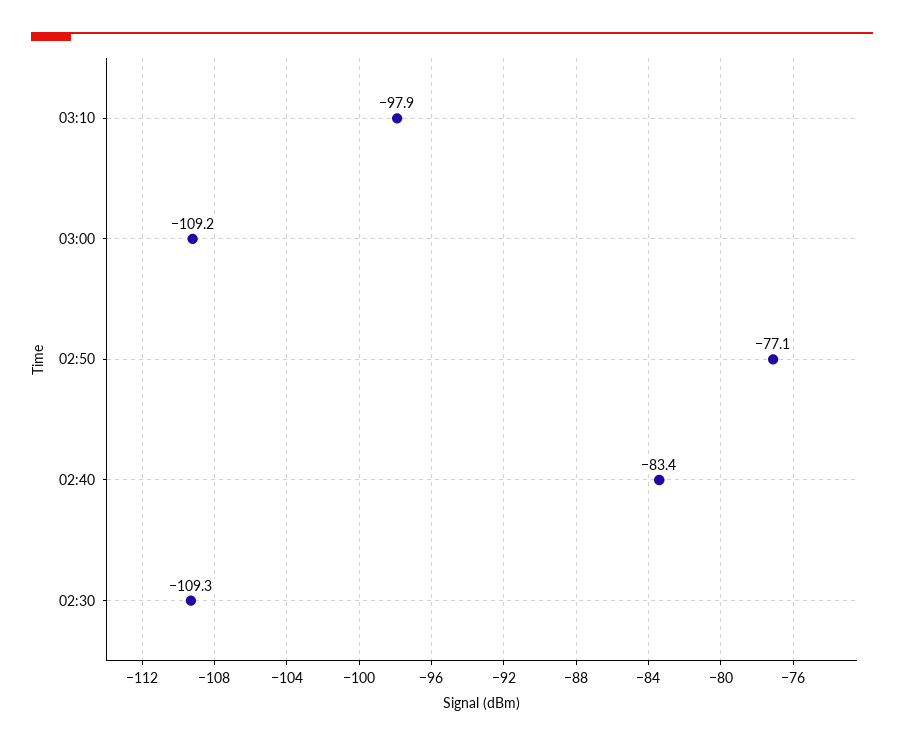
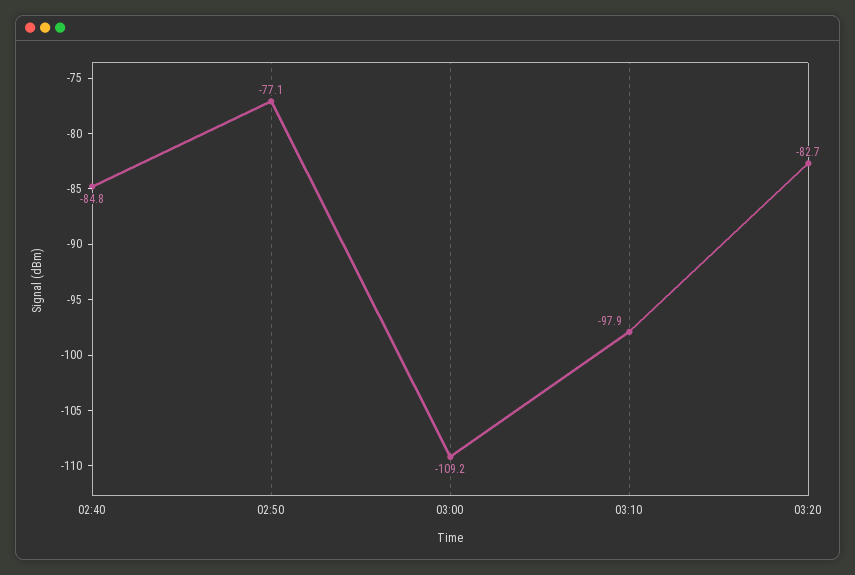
02:40: -83.4 -> -84.8
02:30: -109.3 -> none
03:20: none -> -82.7

